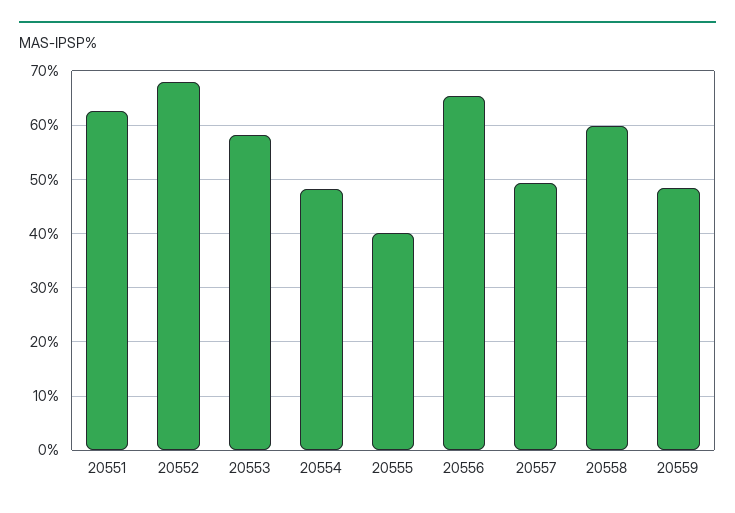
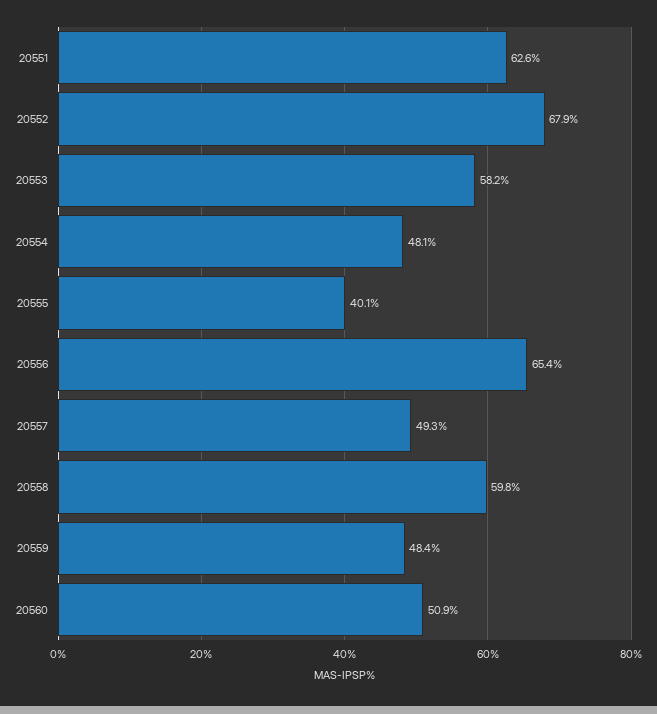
20560: none -> 50.9

